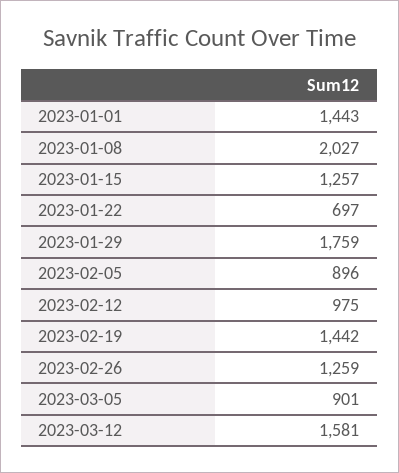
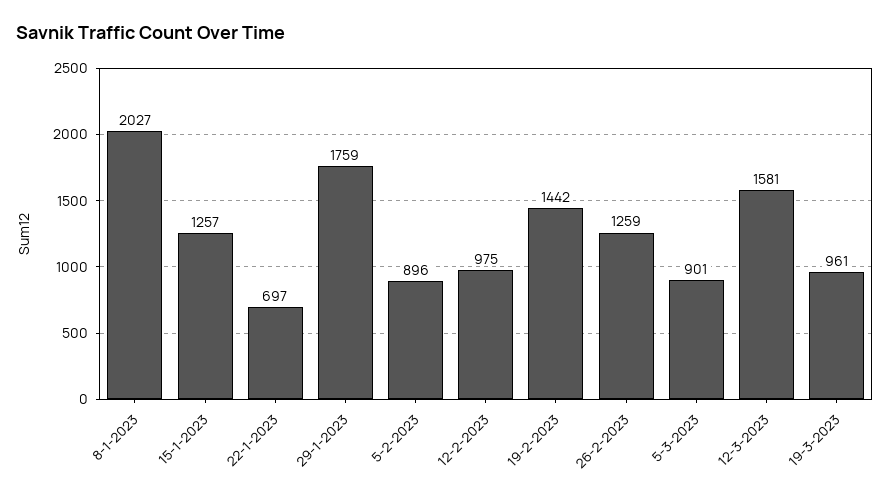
2023-01-01: 1443 -> none
19-3-2023: none -> 961

